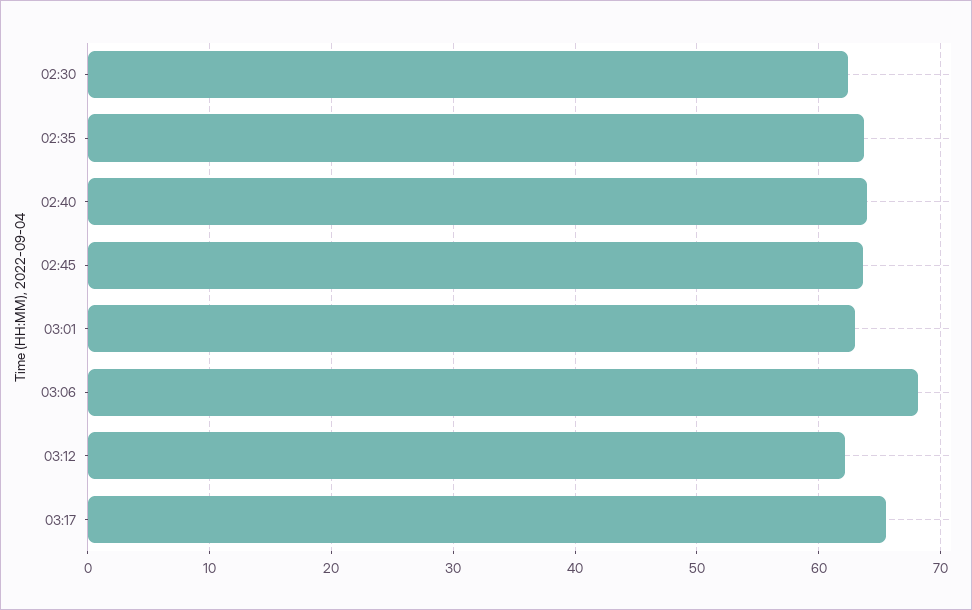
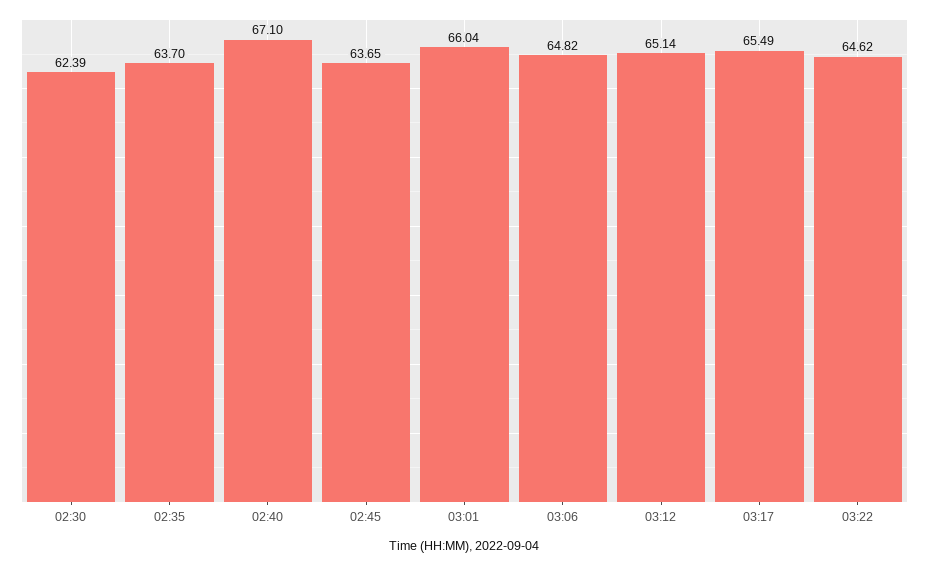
02:40: 64 -> 67.1
03:01: 63 -> 66.04
03:06: 68 -> 64.82
03:12: 62 -> 65.14
03:22: none -> 64.62

